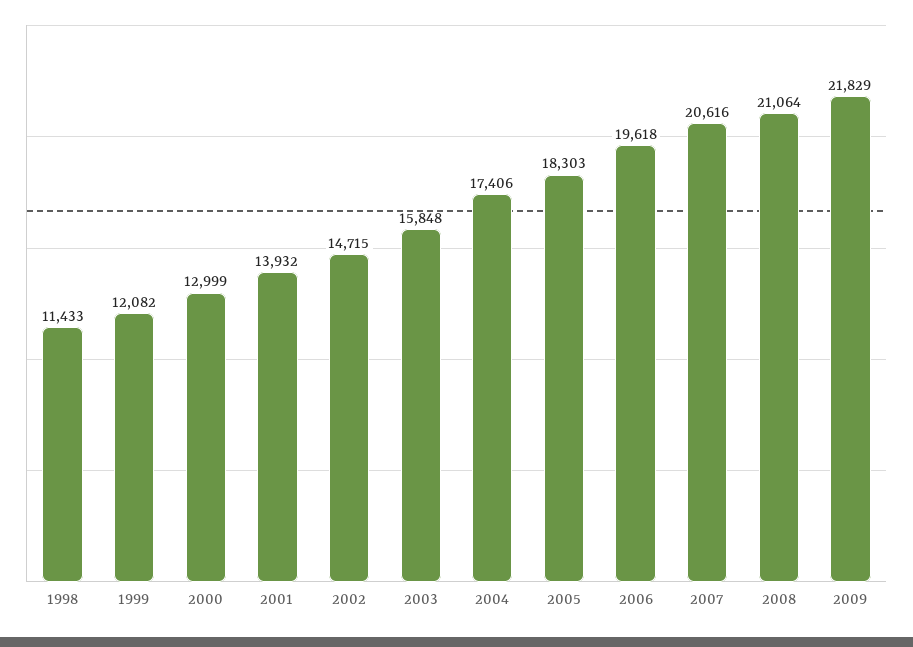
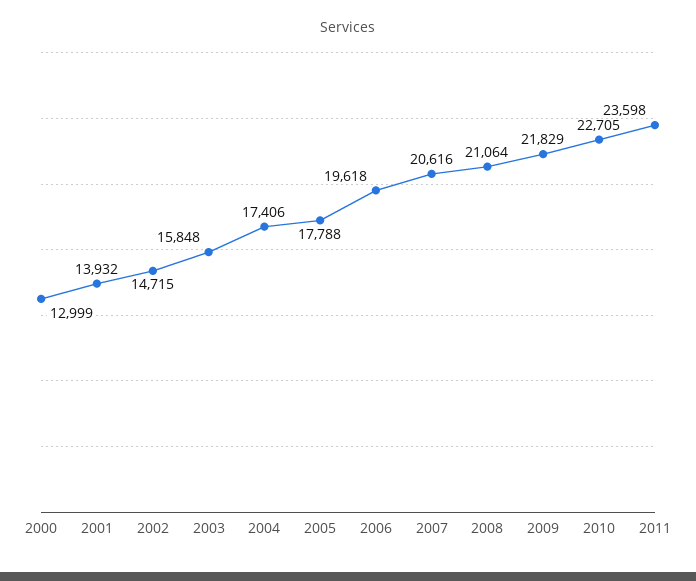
1998: 11433 -> none
1999: 12082 -> none
2005: 18303 -> 17788
2010: none -> 22705
2011: none -> 23598

